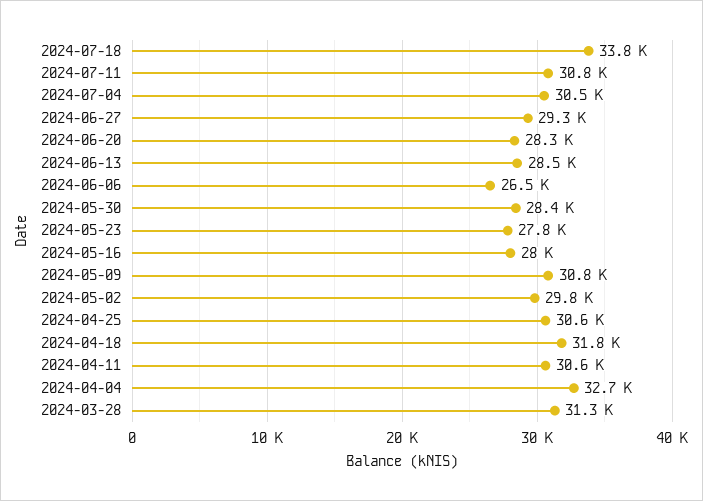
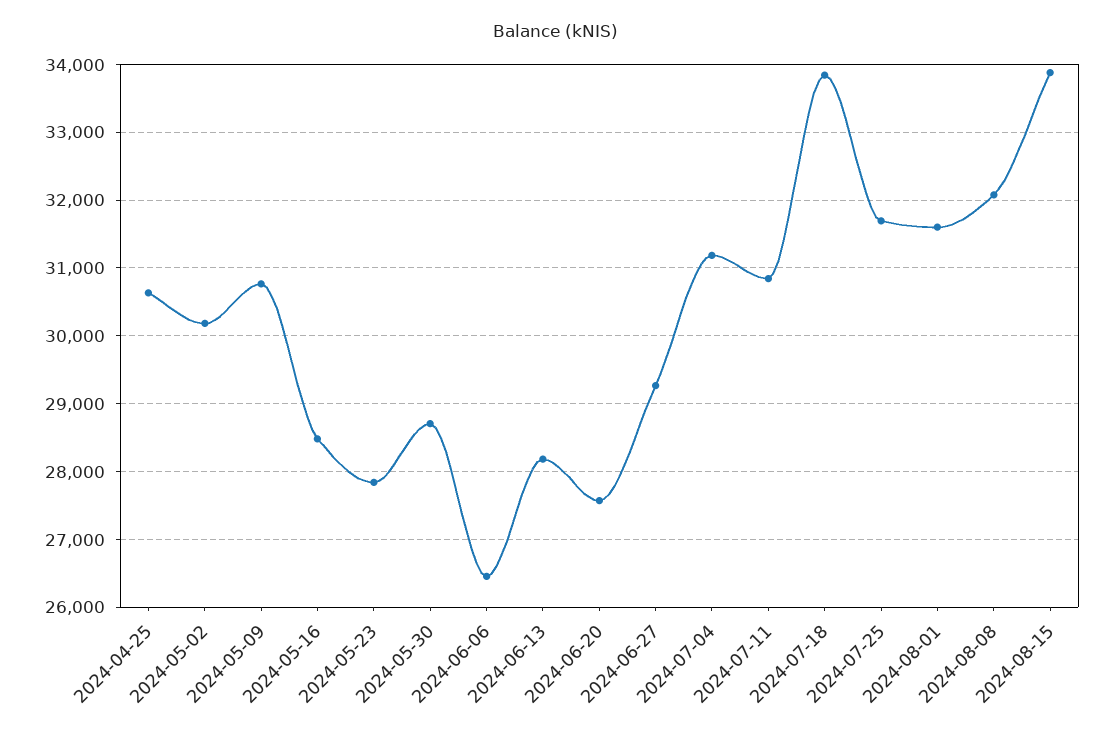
2024-07-04: 30500 -> 31200
2024-06-20: 28300 -> 27600
2024-06-13: 28500 -> 28200
2024-05-30: 28400 -> 28700
2024-05-16: 28000 -> 28500
2024-05-02: 29800 -> 30200
2024-04-18: 31800 -> none
2024-04-11: 30600 -> none
2024-04-04: 32700 -> none
2024-03-28: 31300 -> none
2024-07-25: none -> 31700
2024-08-01: none -> 31600
2024-08-08: none -> 32100
2024-08-15: none -> 33900

